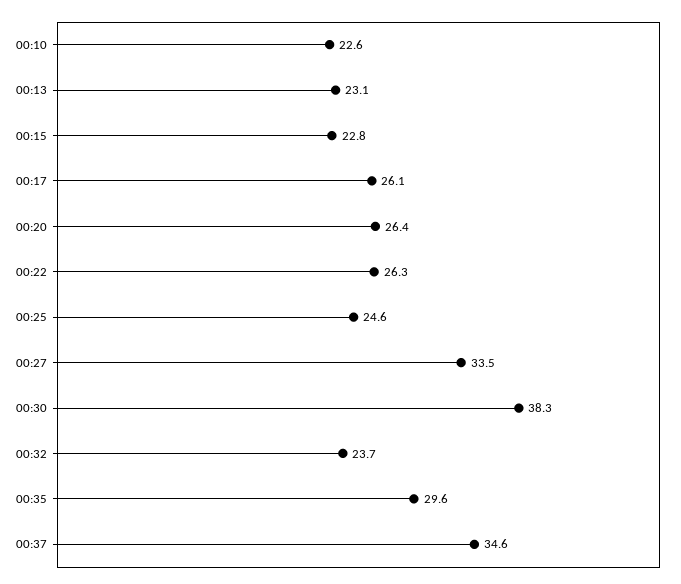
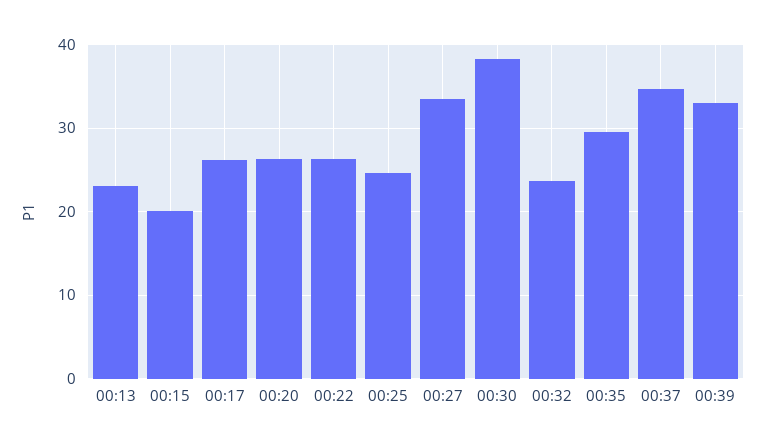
00:10: 22.6 -> none
00:15: 22.8 -> 20
00:39: none -> 33

